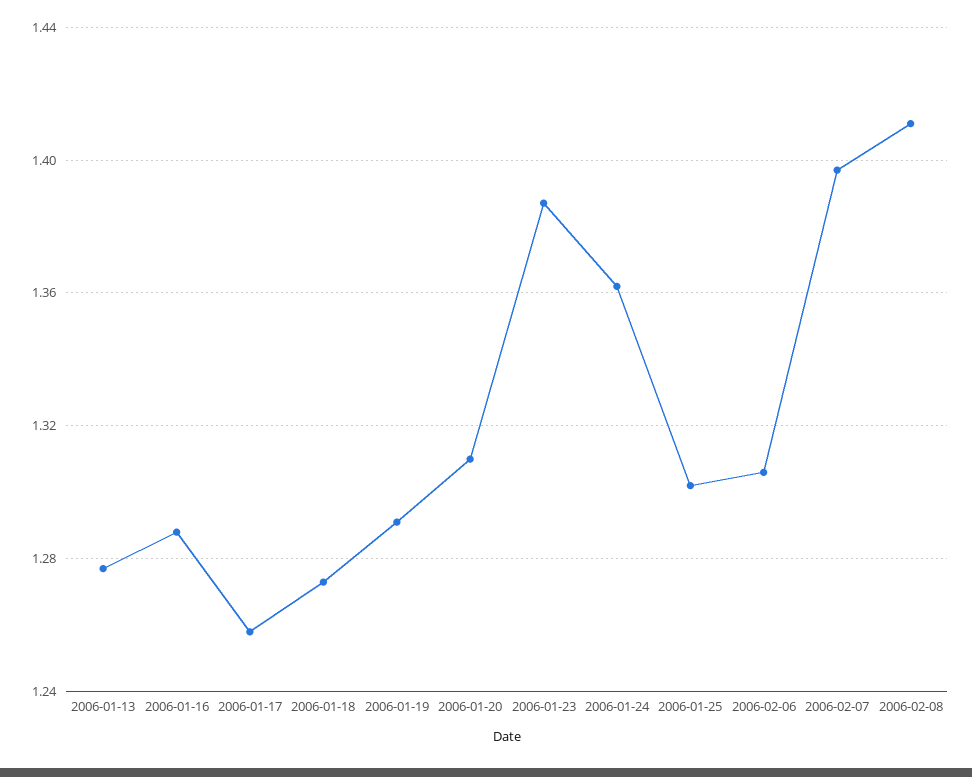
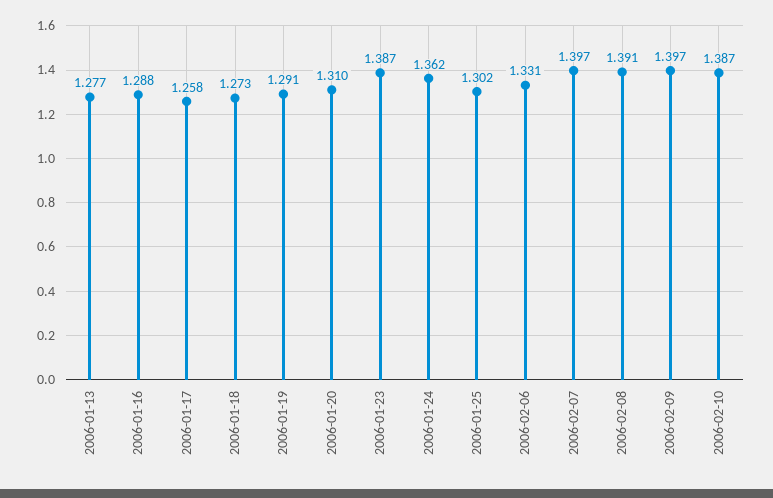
2006-02-06: 1.305 -> 1.331
2006-02-08: 1.41 -> 1.391
2006-02-09: none -> 1.397
2006-02-10: none -> 1.387

